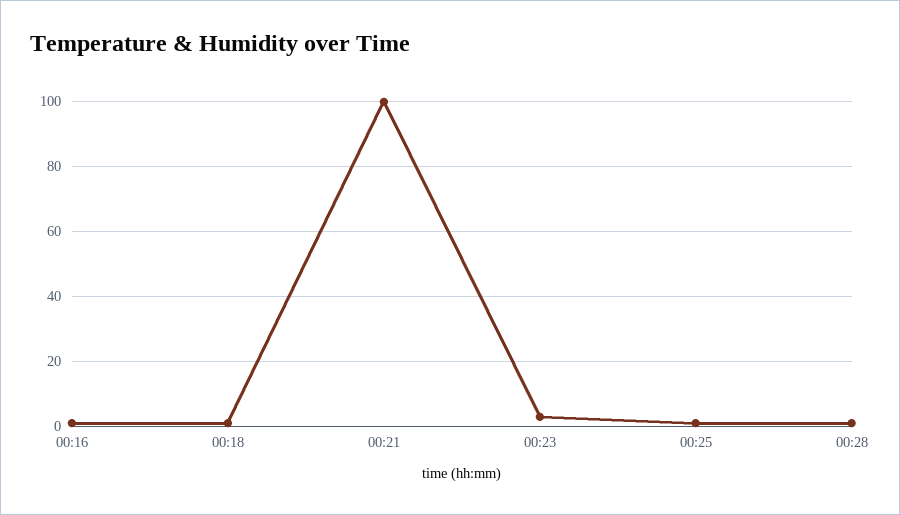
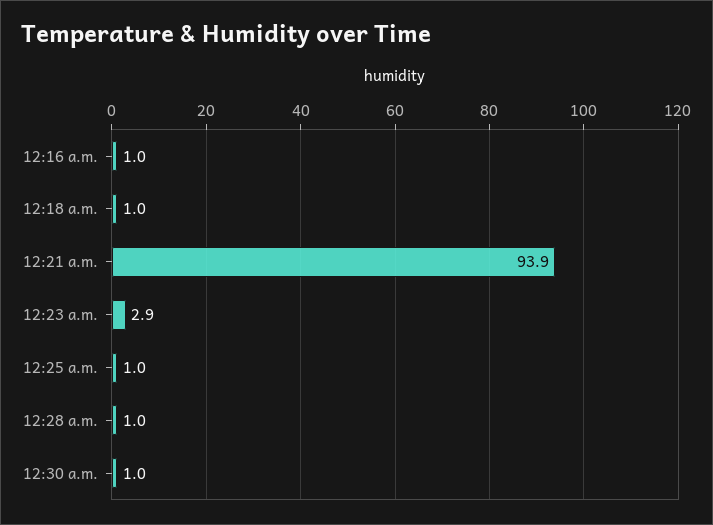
00:21: 100 -> 93.9
12:30 a.m.: none -> 1

